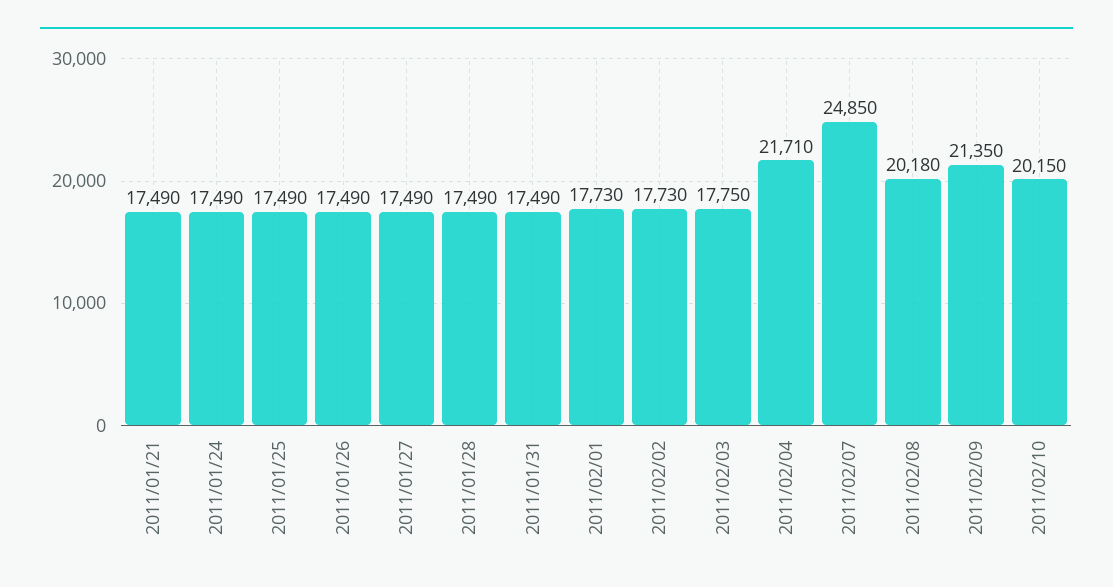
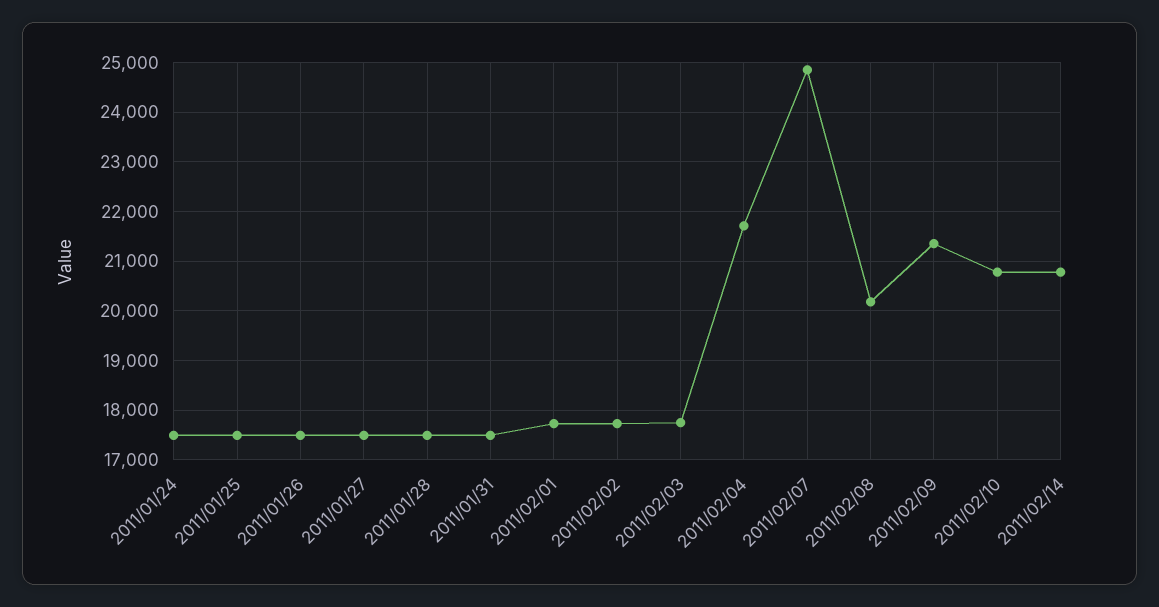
2011/01/21: 17490 -> none
2011/02/10: 20150 -> 20800
2011/02/14: none -> 20800

